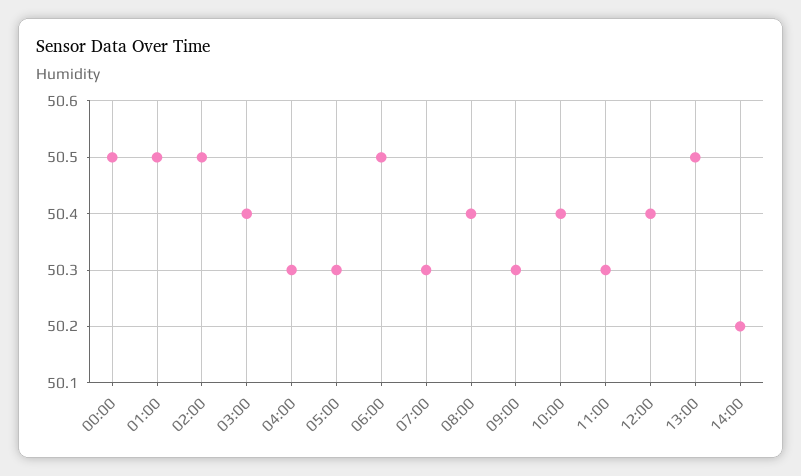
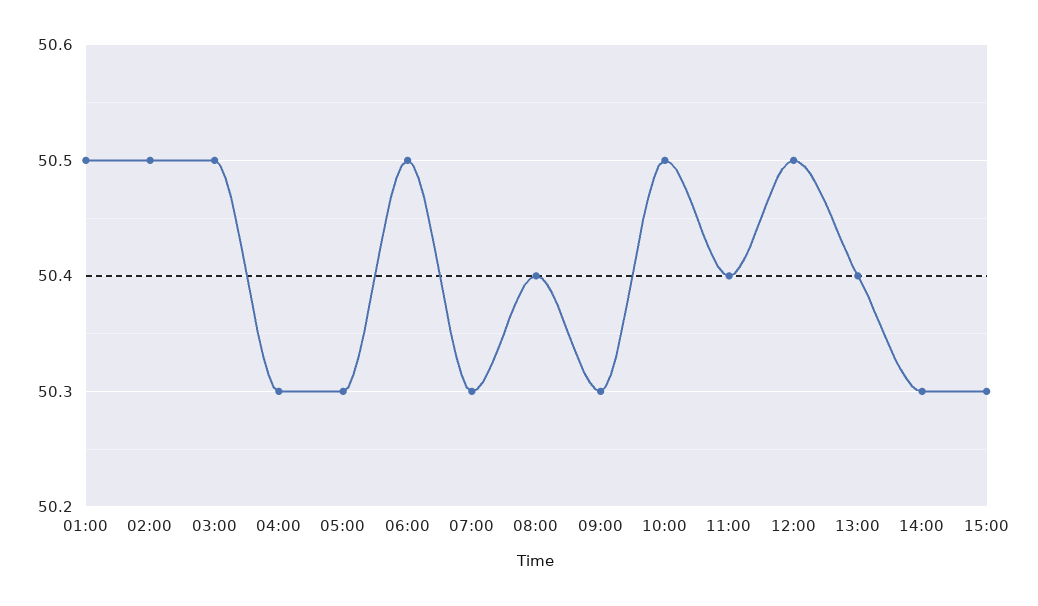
00:00: 50.5 -> none
03:00: 50.4 -> 50.5
10:00: 50.4 -> 50.5
11:00: 50.3 -> 50.4
12:00: 50.4 -> 50.5
13:00: 50.5 -> 50.4
14:00: 50.2 -> 50.3
15:00: none -> 50.3

